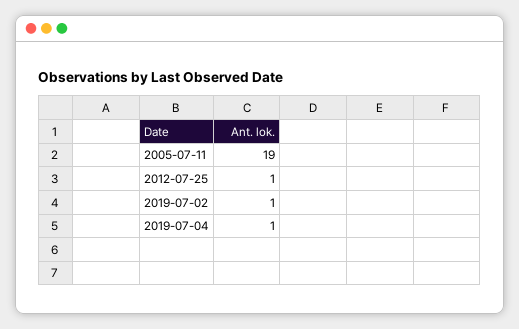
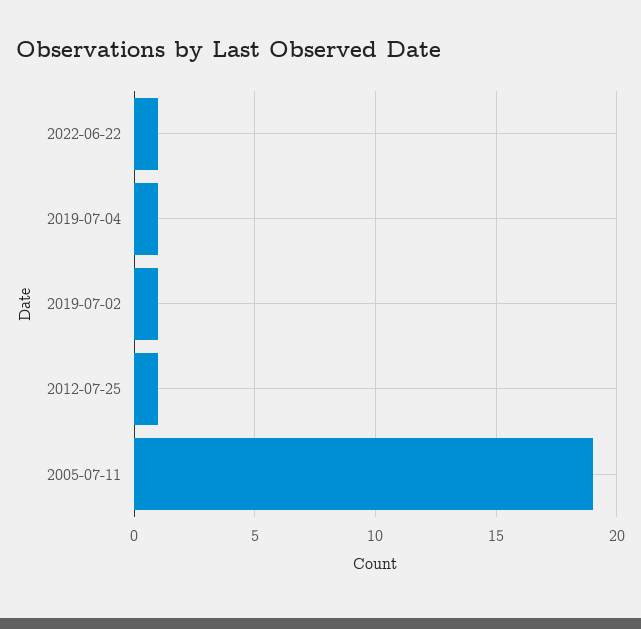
2022-06-22: none -> 1

